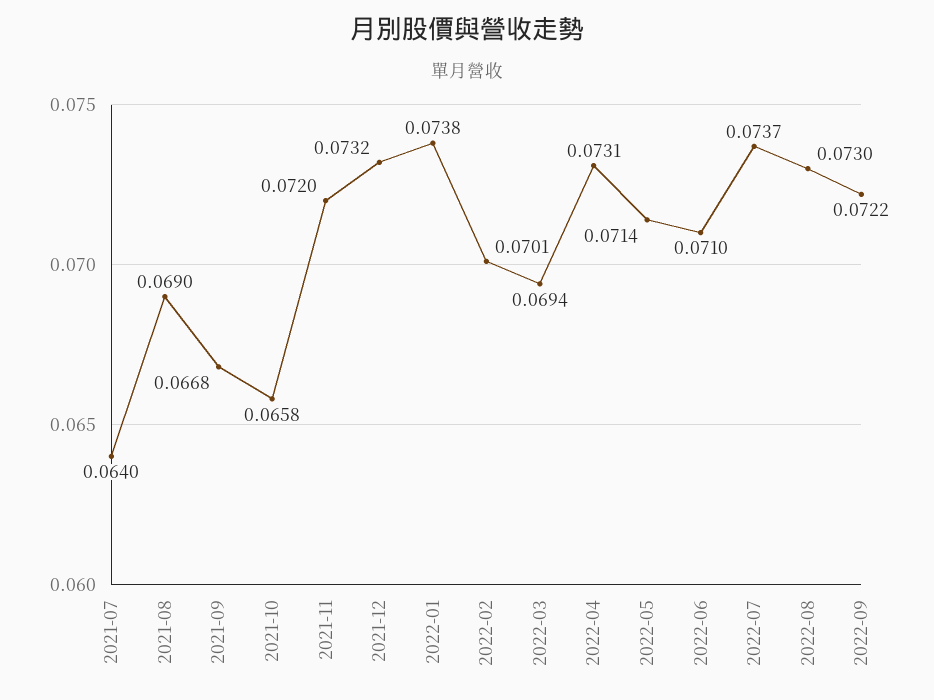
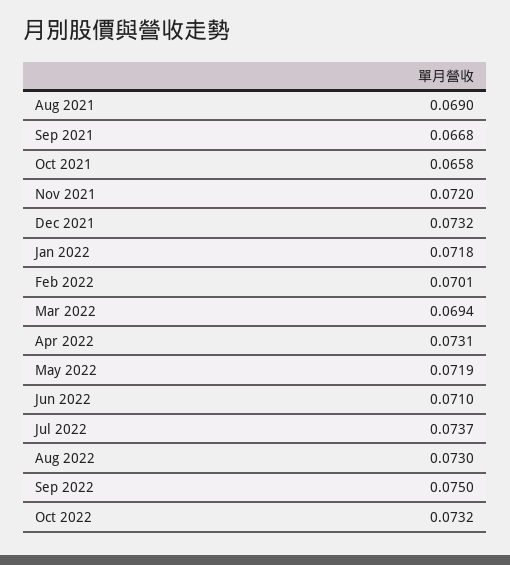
2021-07: 0.064 -> none
2022-01: 0.0738 -> 0.0718
2022-05: 0.0714 -> 0.0719
2022-09: 0.0722 -> 0.075
Oct 2022: none -> 0.0732

